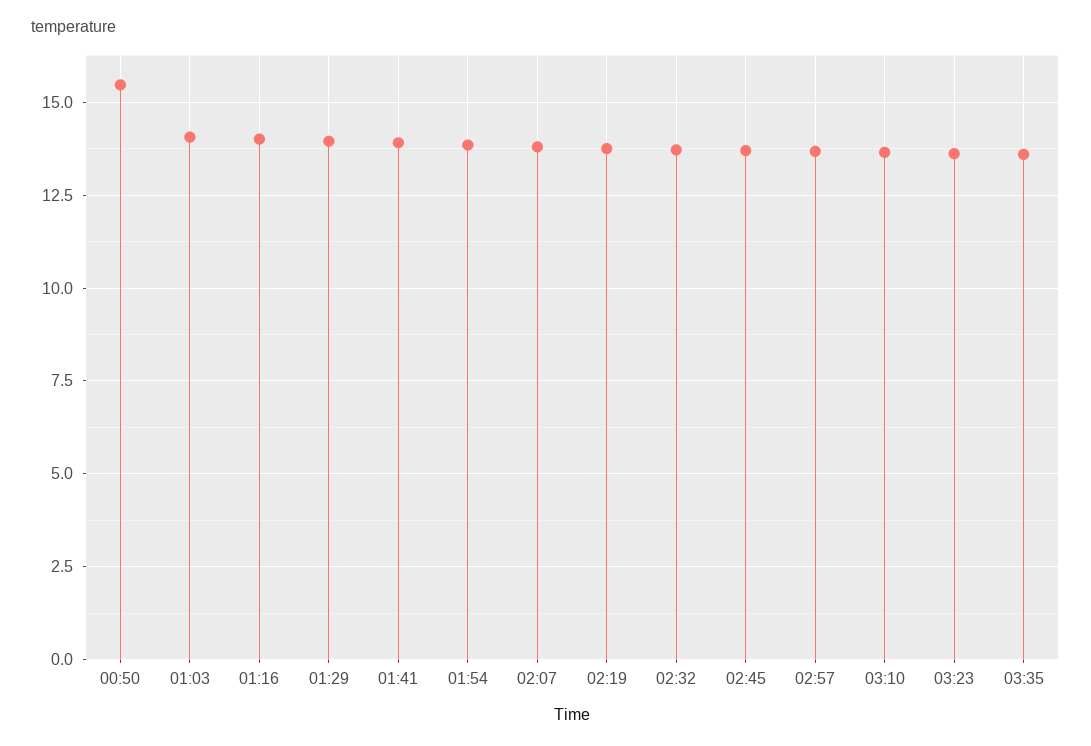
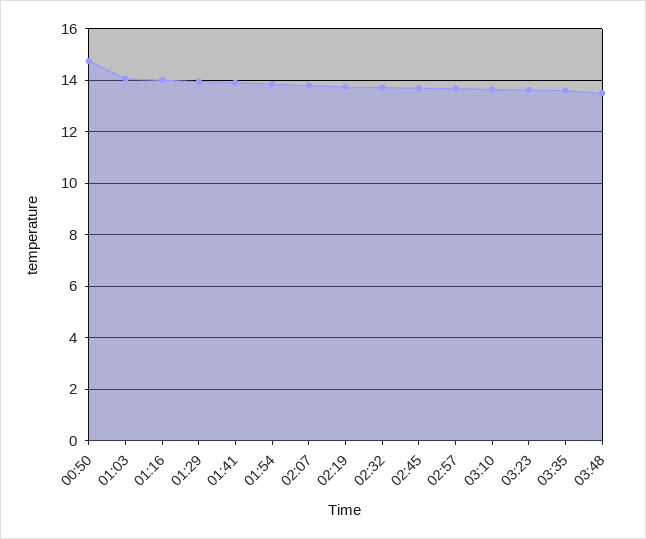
00:50: 15.5 -> 14.75
03:48: none -> 13.5

